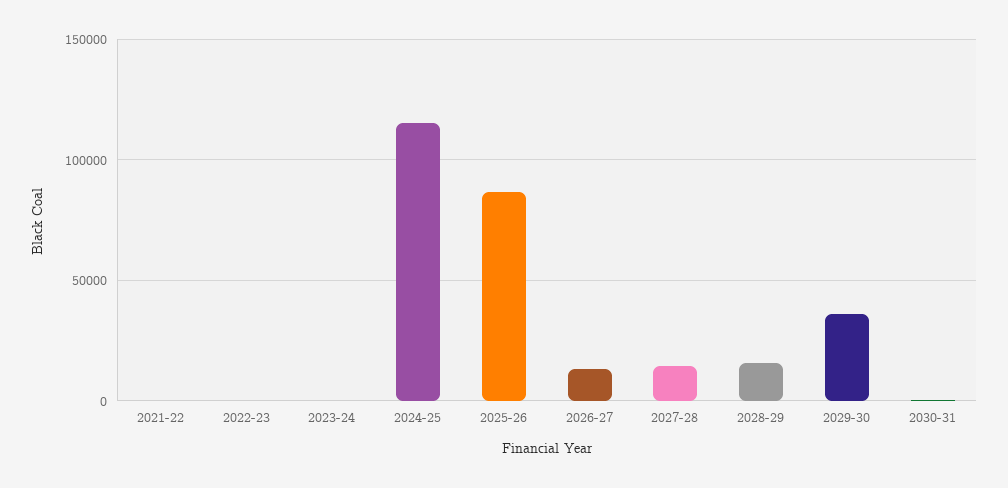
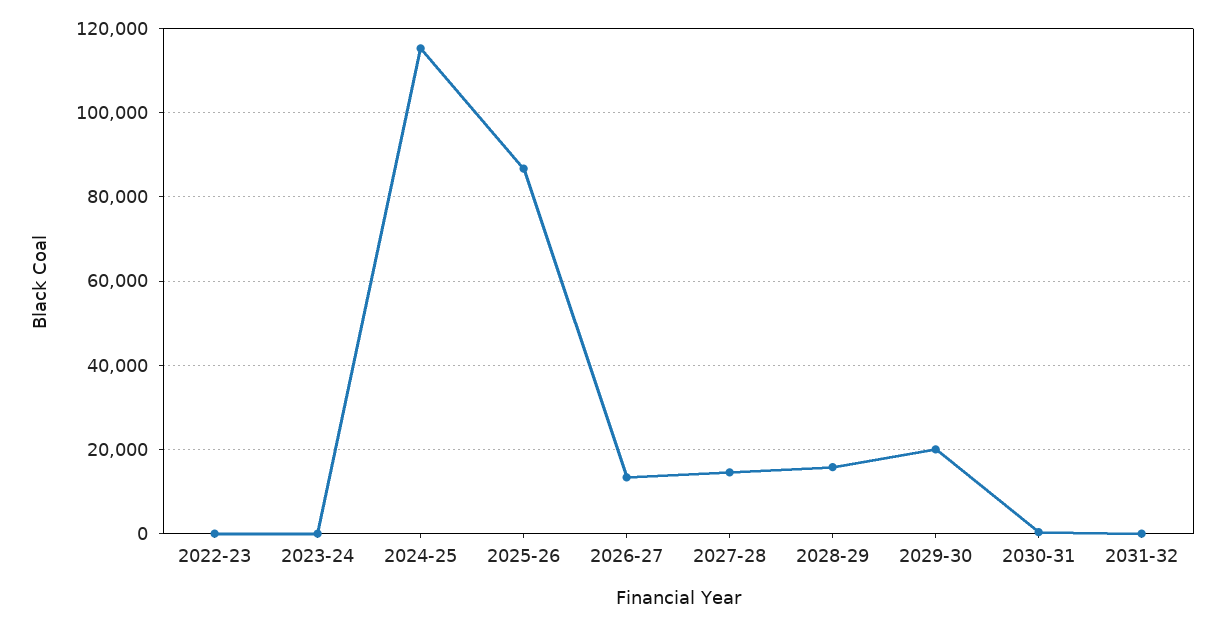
2021-22: 0 -> none
2029-30: 35000 -> 20000
2031-32: none -> 0

